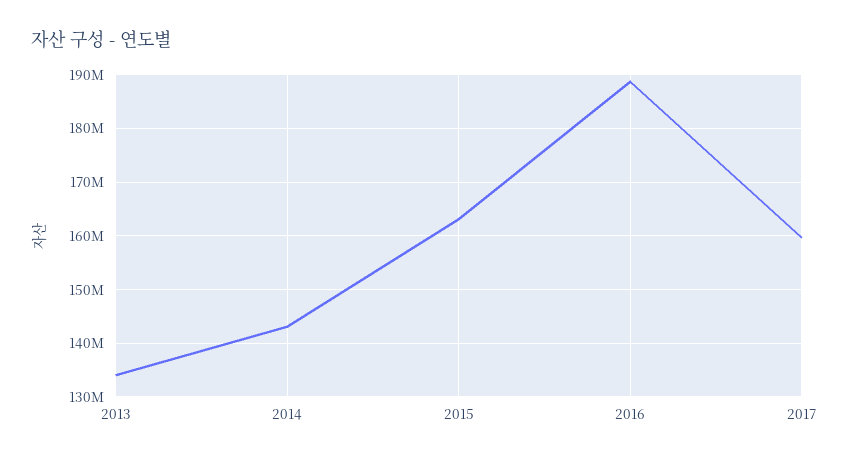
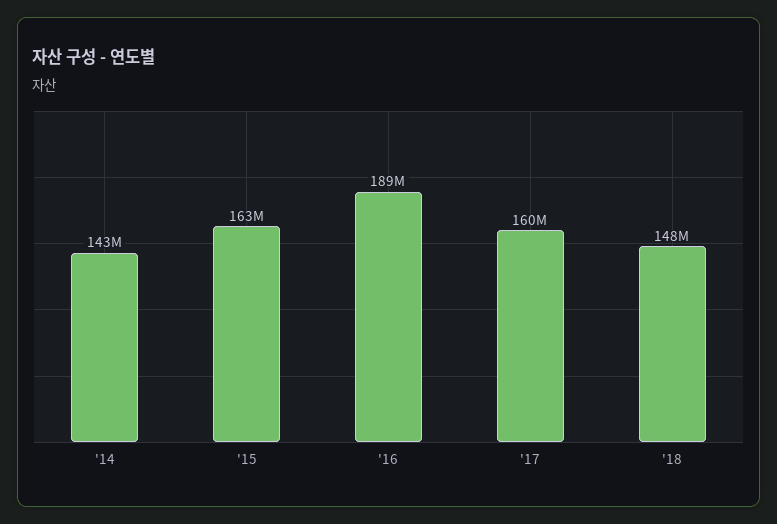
2013: 134000000 -> none
'18: none -> 148000000

